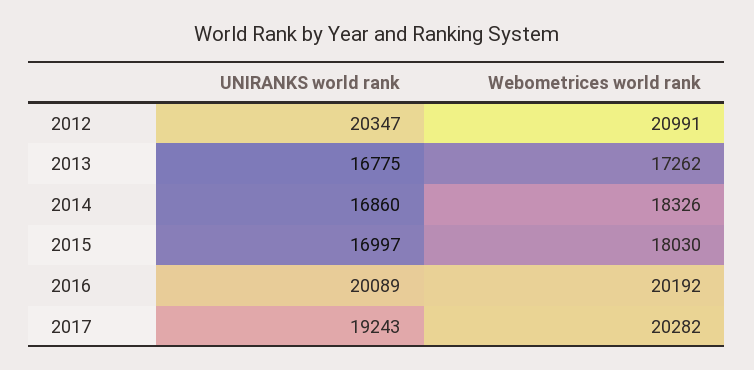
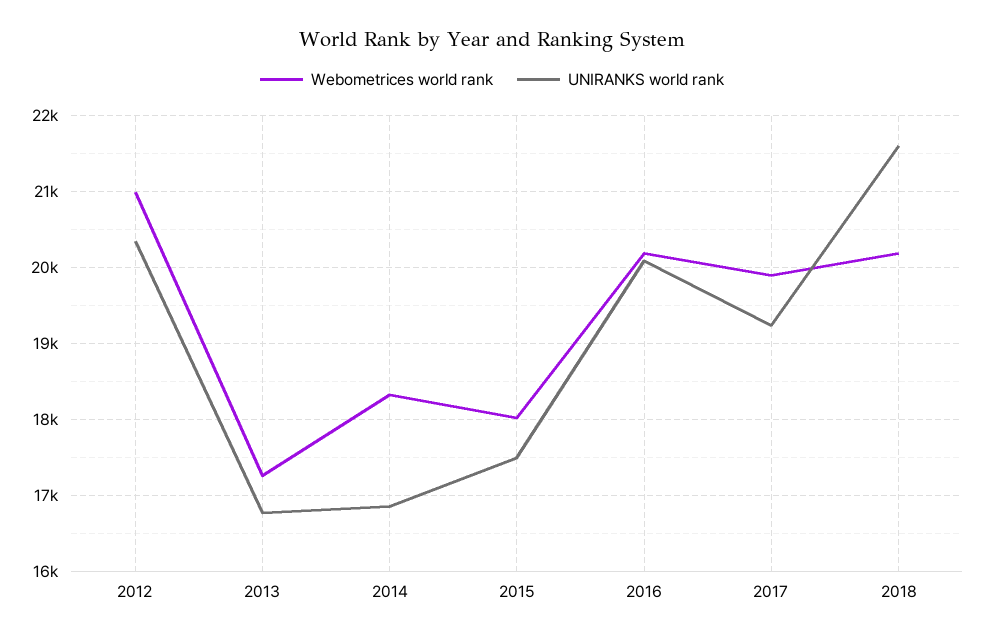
UNIRANKS world rank, 2015: 16997 -> 17500
Webometrices world rank, 2017: 20282 -> 19900
Webometrices world rank, 2018: none -> 20200
UNIRANKS world rank, 2018: none -> 21600

